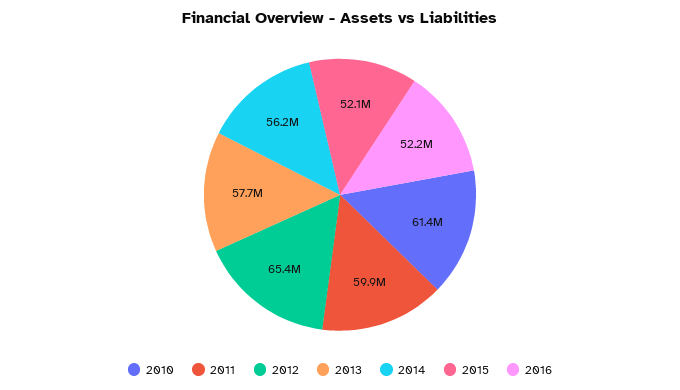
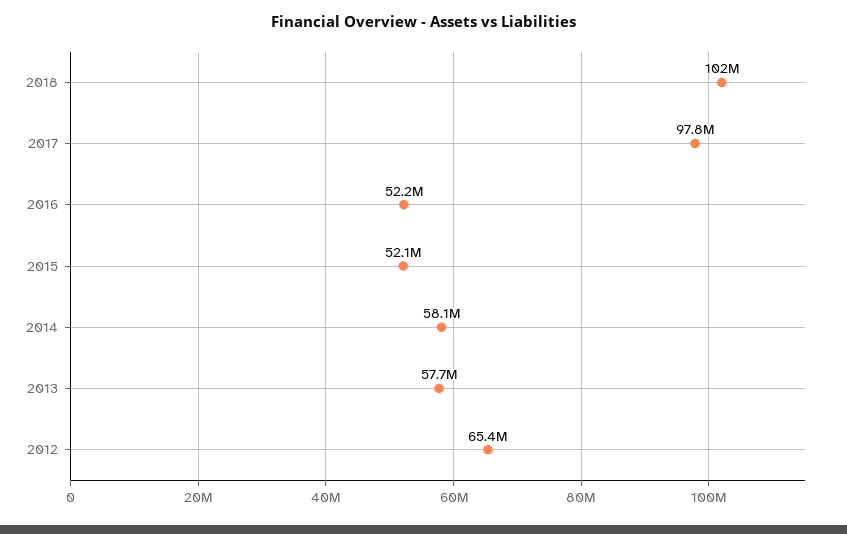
2010: 61400000 -> none
2011: 59900000 -> none
2014: 56200000 -> 58100000
2018: none -> 102000000
2017: none -> 97800000

